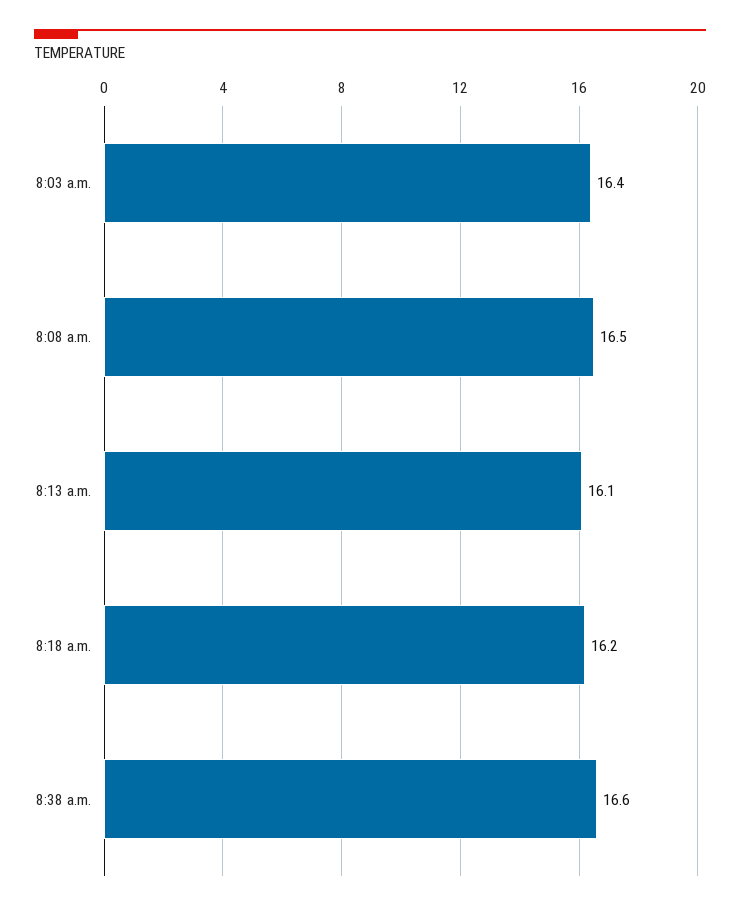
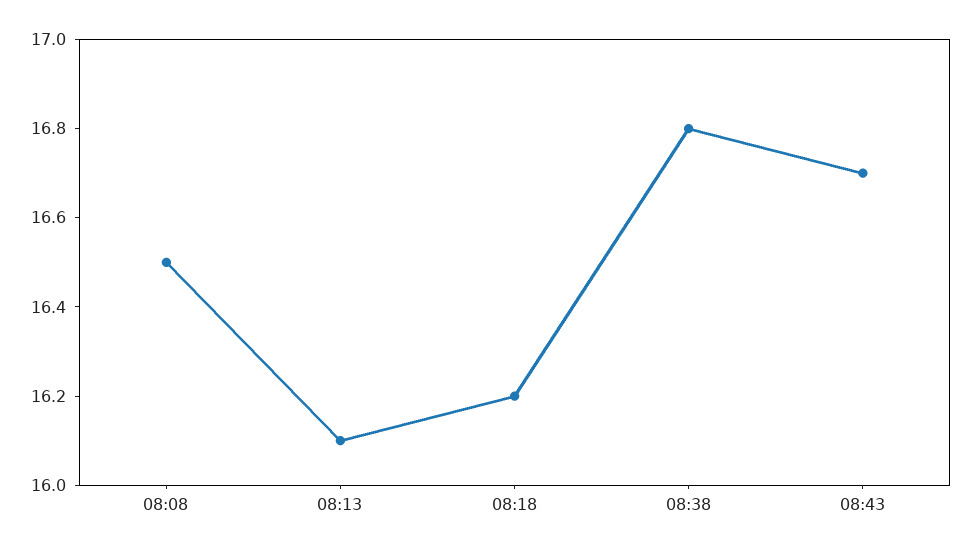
8:03 a.m.: 16.4 -> none
8:38 a.m.: 16.6 -> 16.8
08:43: none -> 16.7

